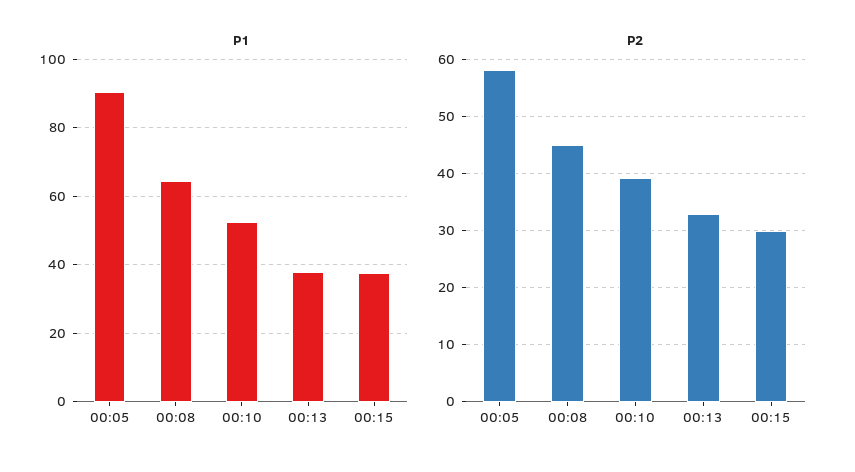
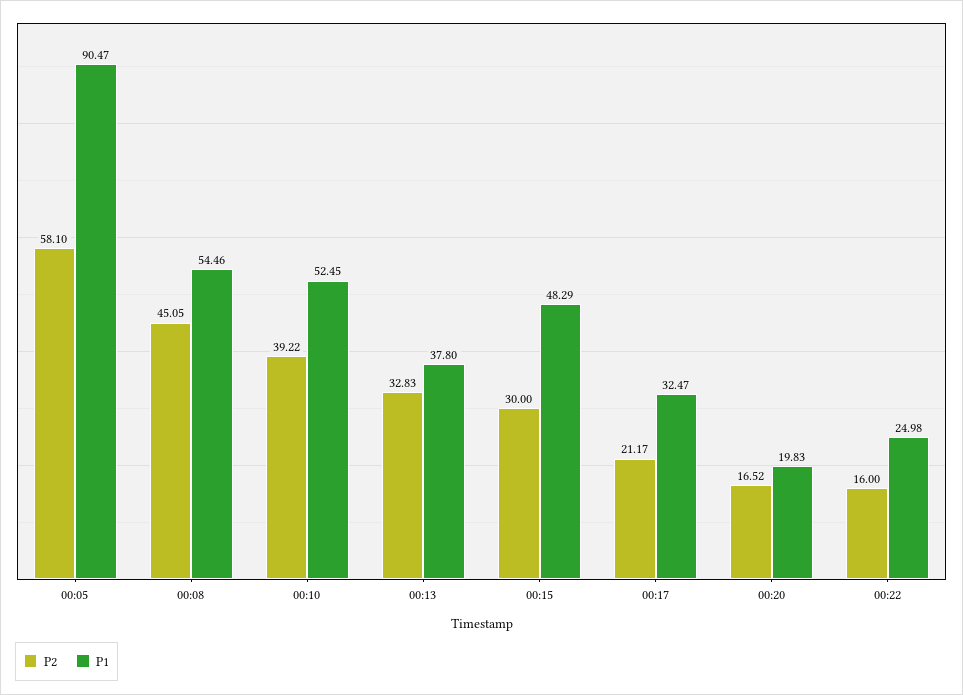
P1, 00:08: 64 -> 54.46
P1, 00:15: 38 -> 48.29
P2, 00:17: none -> 21.17
P1, 00:17: none -> 32.47
P2, 00:20: none -> 16.52
P1, 00:20: none -> 19.83
P2, 00:22: none -> 16
P1, 00:22: none -> 24.98

